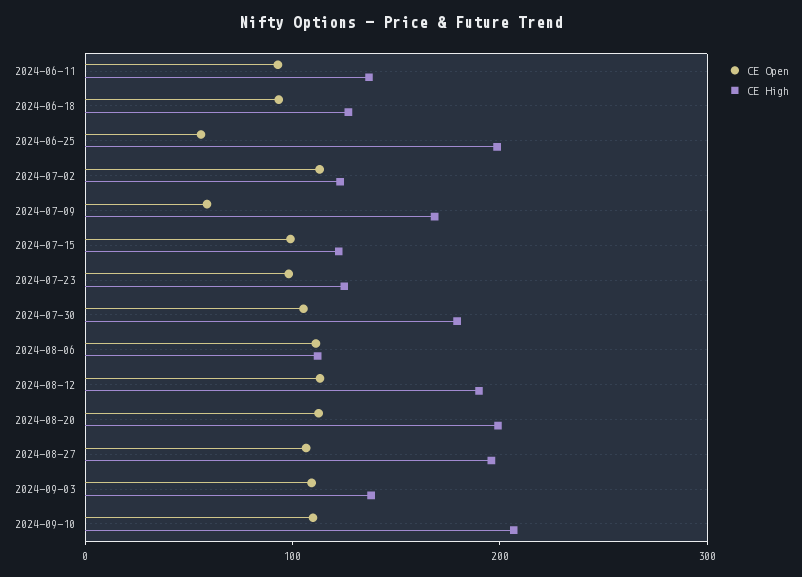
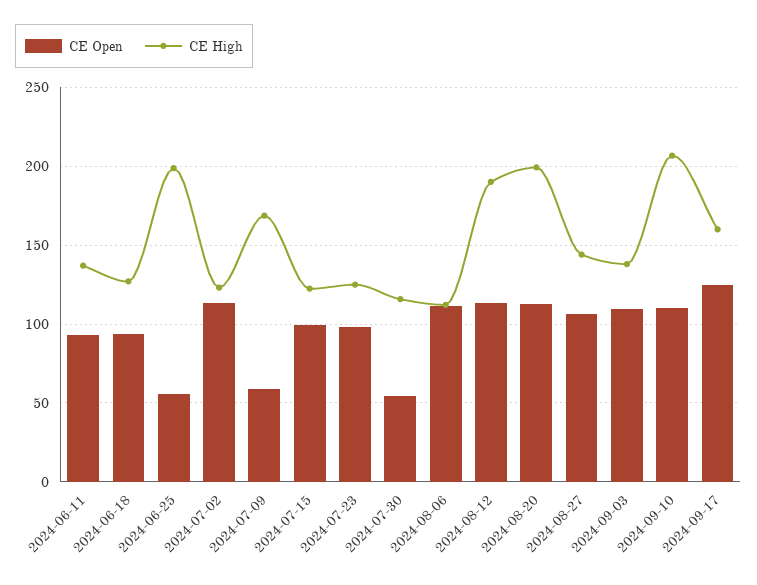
CE Open, 2024-07-30: 100 -> 55
CE High, 2024-07-30: 180 -> 115
CE High, 2024-08-27: 200 -> 145
CE Open, 2024-09-17: none -> 125
CE High, 2024-09-17: none -> 160

